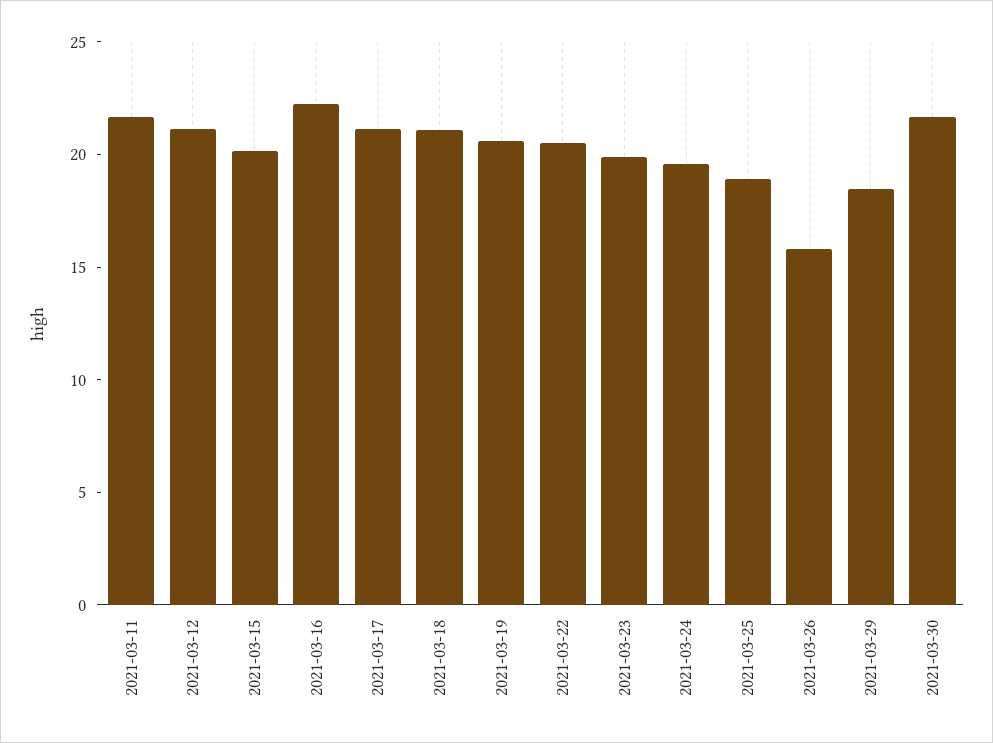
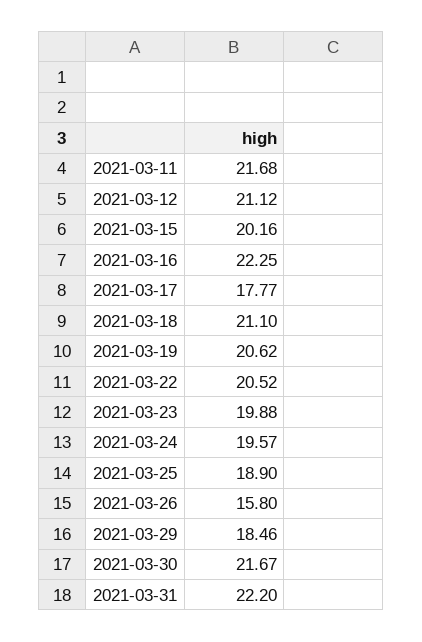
2021-03-17: 21 -> 17.77
2021-03-31: none -> 22.2

